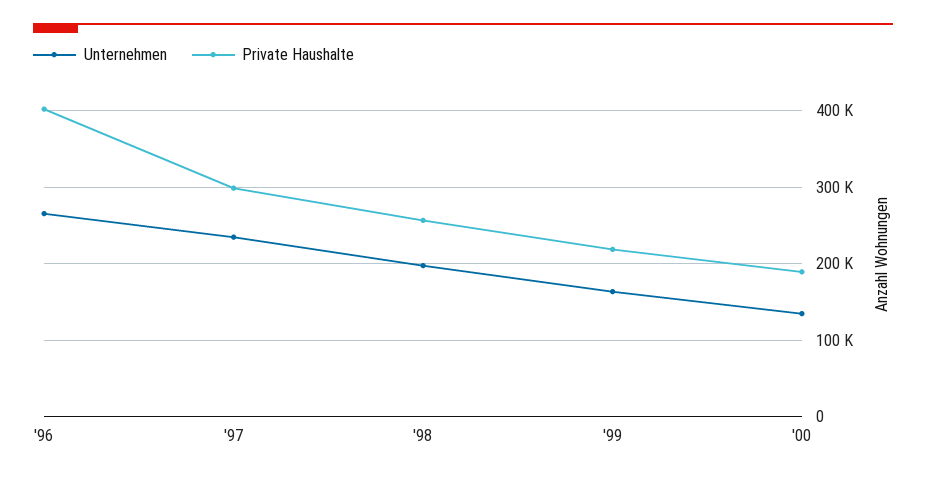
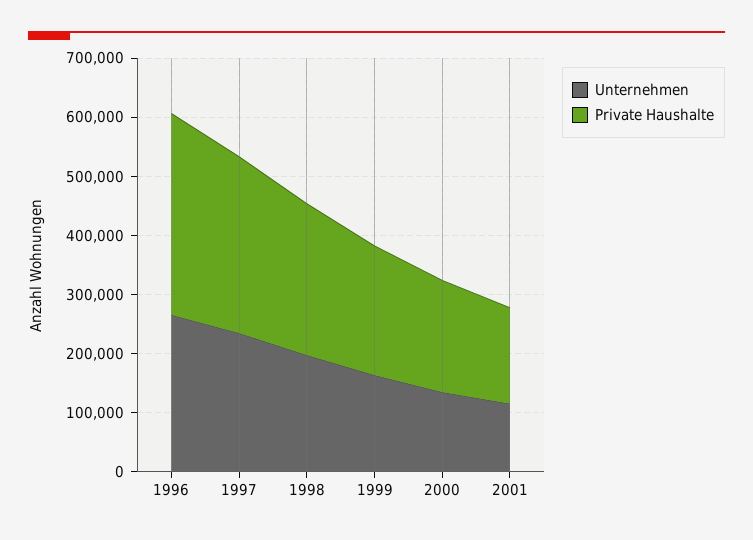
Private Haushalte, '96: 400000 -> 340000
Unternehmen, 2001: none -> 120000
Private Haushalte, 2001: none -> 160000

